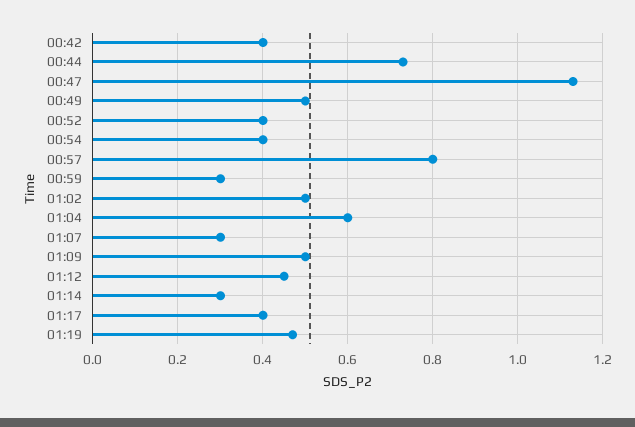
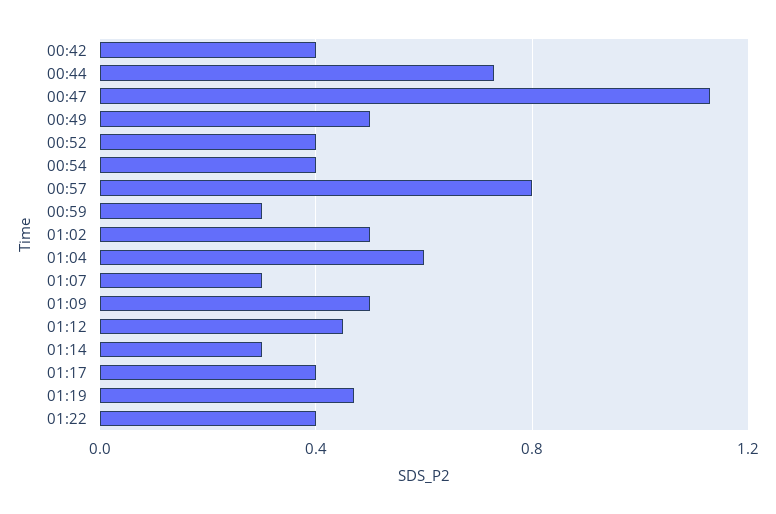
01:22: none -> 0.4

